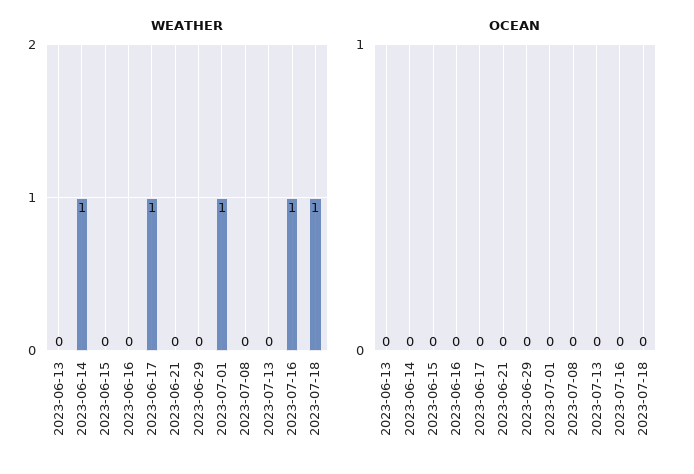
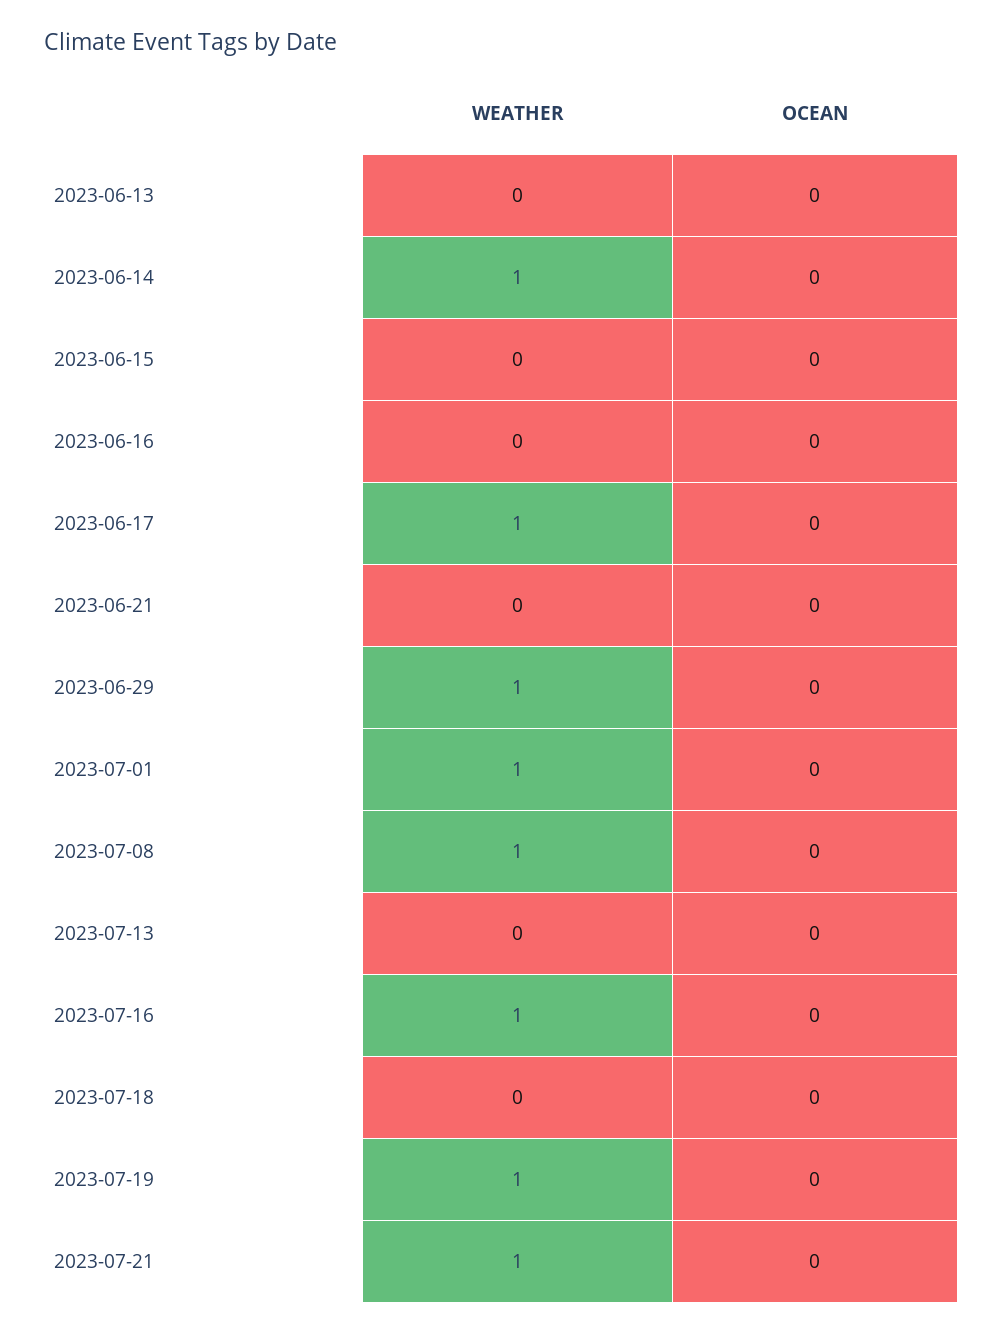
WEATHER, 2023-06-29: 0 -> 1
WEATHER, 2023-07-08: 0 -> 1
WEATHER, 2023-07-18: 1 -> 0
WEATHER, 2023-07-19: none -> 1
OCEAN, 2023-07-19: none -> 0
WEATHER, 2023-07-21: none -> 1
OCEAN, 2023-07-21: none -> 0

